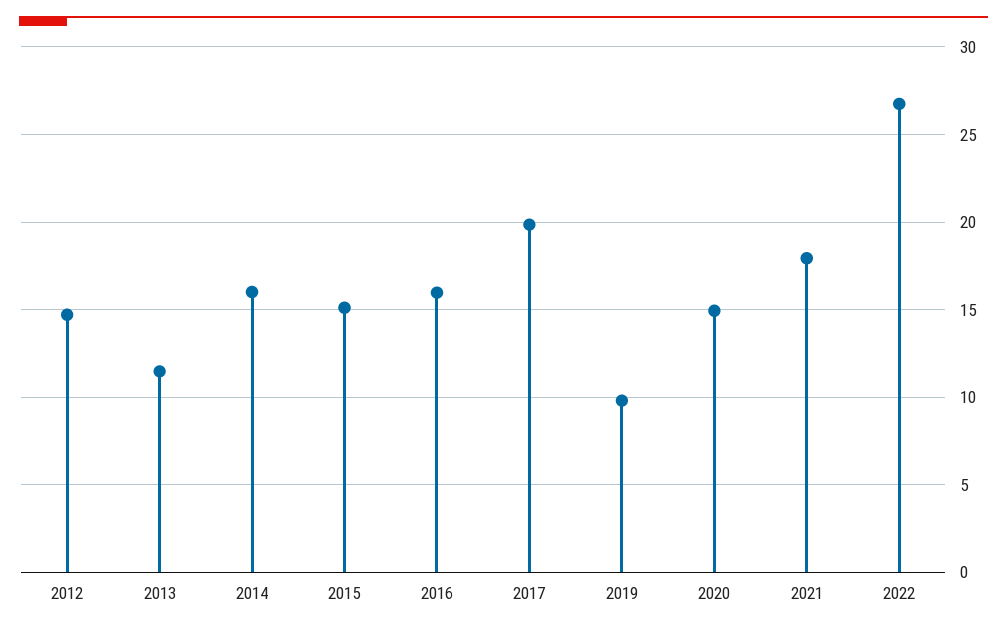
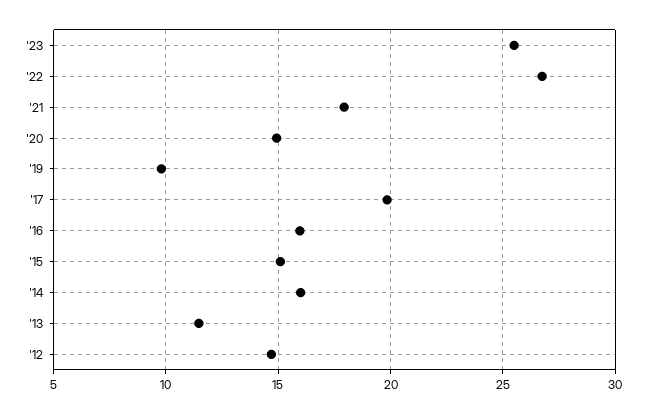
'23: none -> 25.5

